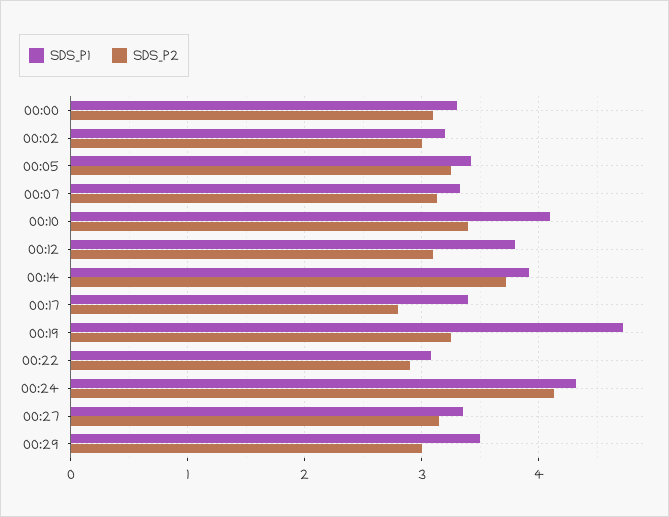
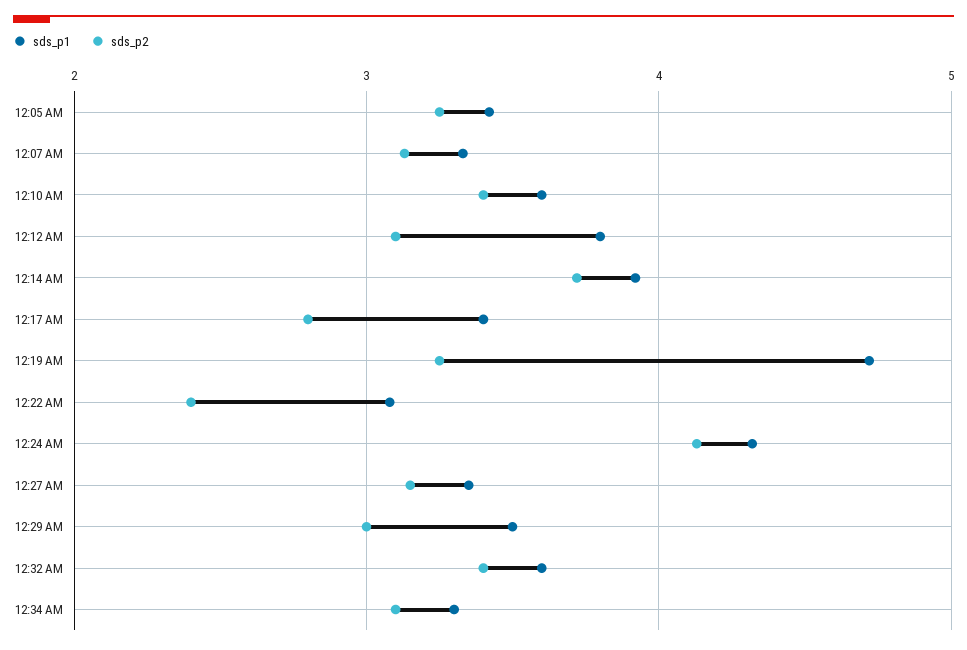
SDS_P1, 00:00: 3.3 -> none
SDS_P2, 00:00: 3.1 -> none
SDS_P1, 00:02: 3.2 -> none
SDS_P2, 00:02: 3 -> none
SDS_P1, 00:10: 4.1 -> 3.6
SDS_P2, 00:22: 2.9 -> 2.4
SDS_P1, 12:32 AM: none -> 3.6
SDS_P2, 12:32 AM: none -> 3.4
SDS_P1, 12:34 AM: none -> 3.3
SDS_P2, 12:34 AM: none -> 3.1

